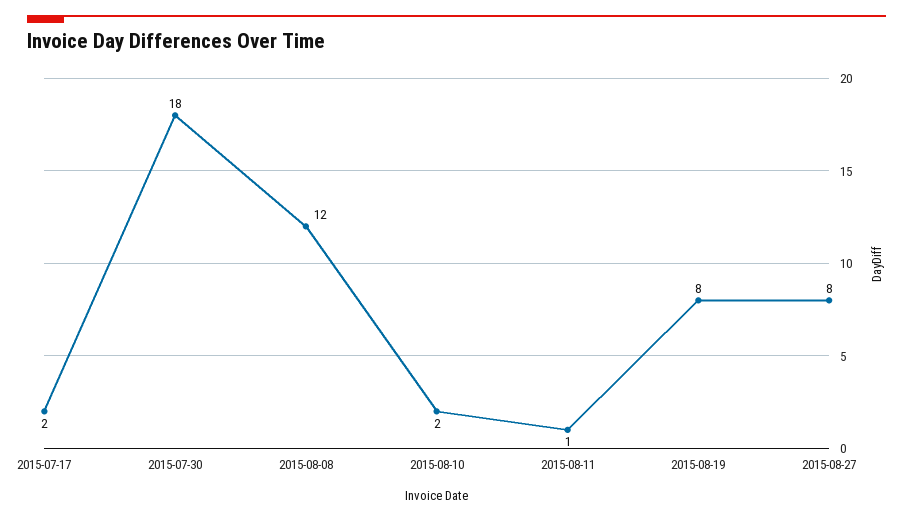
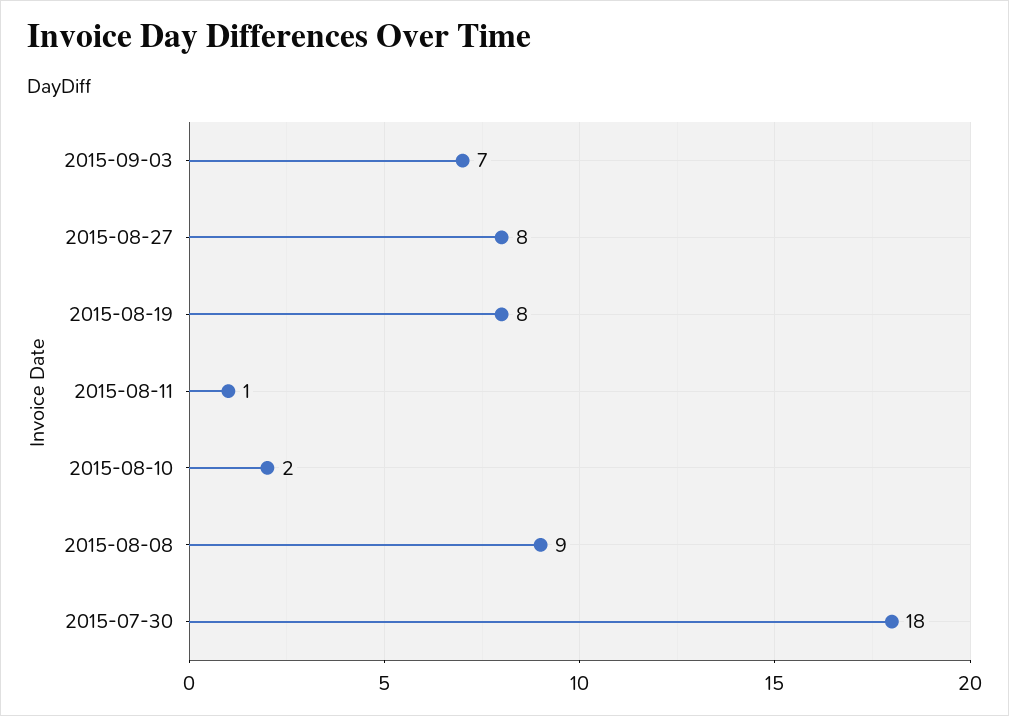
2015-07-17: 2 -> none
2015-08-08: 12 -> 9
2015-09-03: none -> 7

